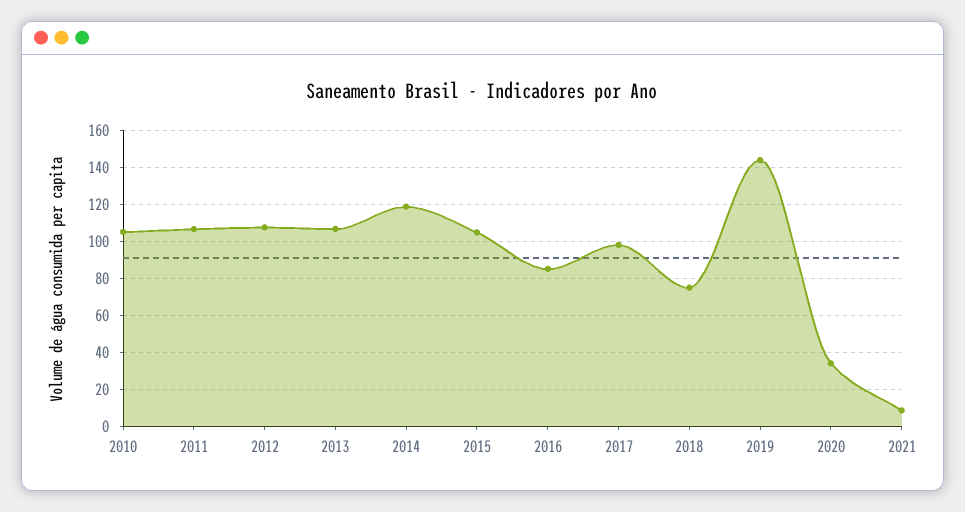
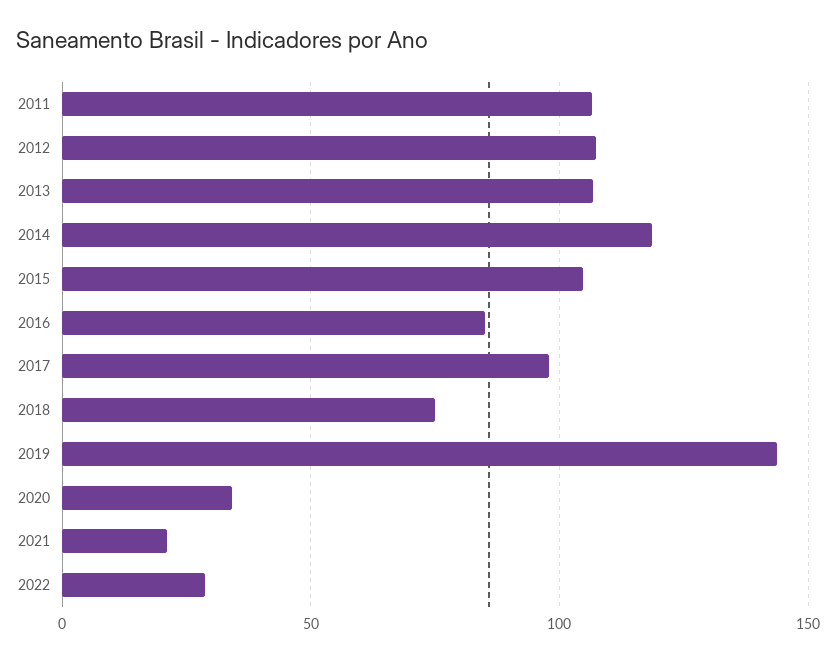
2010: 105 -> none
2021: 10 -> 20
2022: none -> 30

